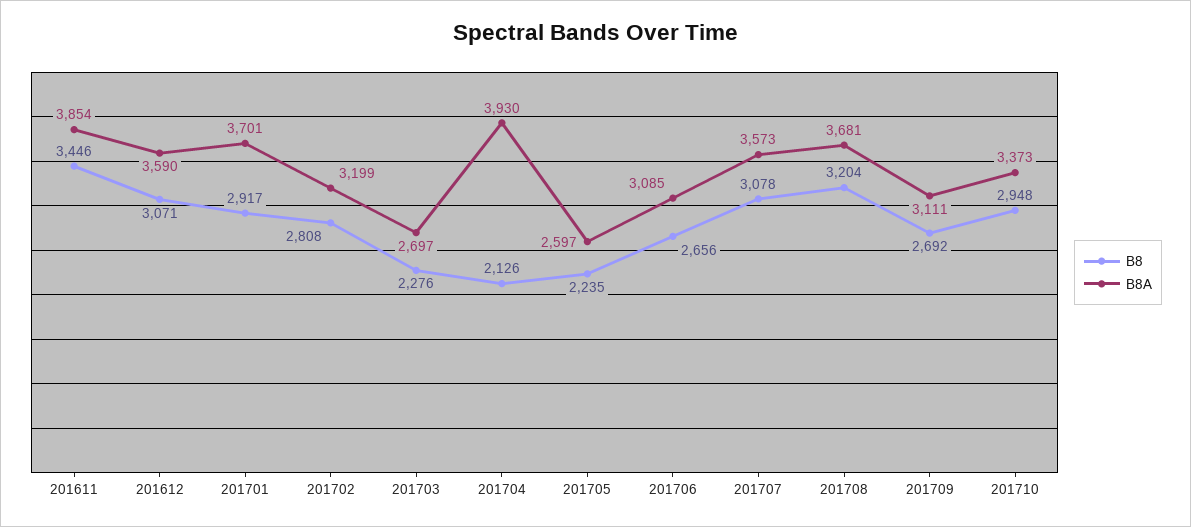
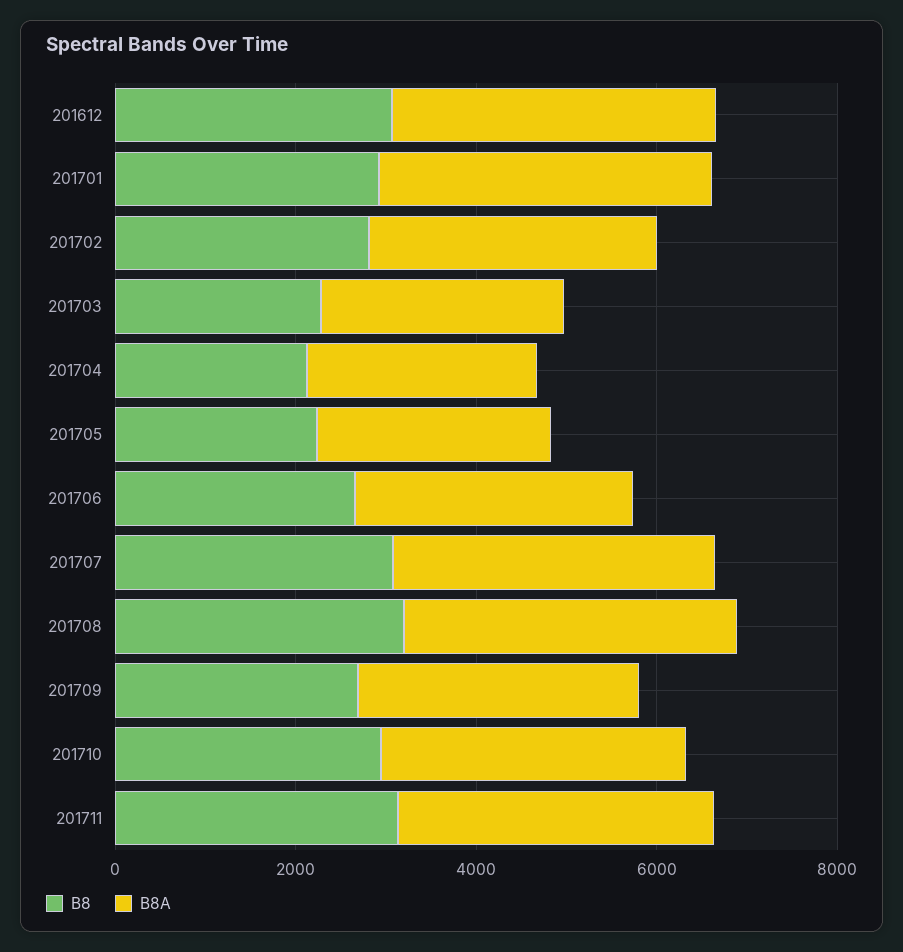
B8, 201611: 3446 -> none
B8A, 201611: 3854 -> none
B8A, 201704: 3930 -> 2500
B8, 201711: none -> 3000
B8A, 201711: none -> 3500

